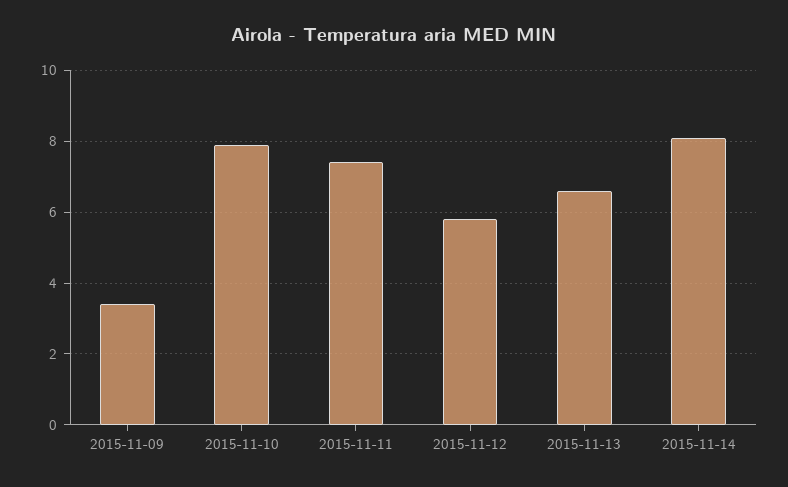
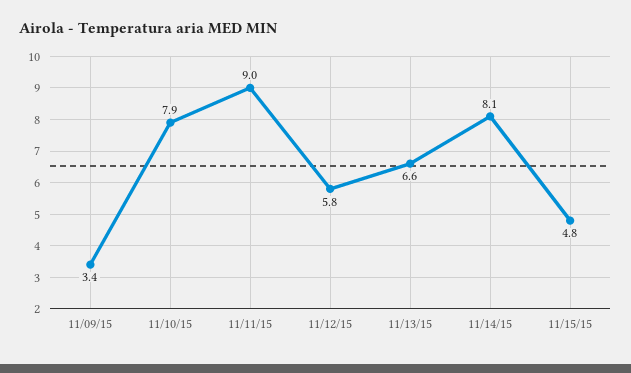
2015-11-11: 7.5 -> 9
11/15/15: none -> 4.8

